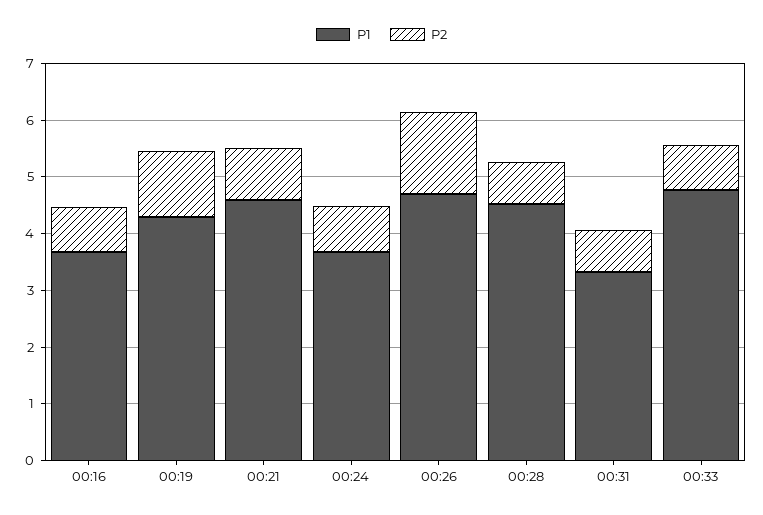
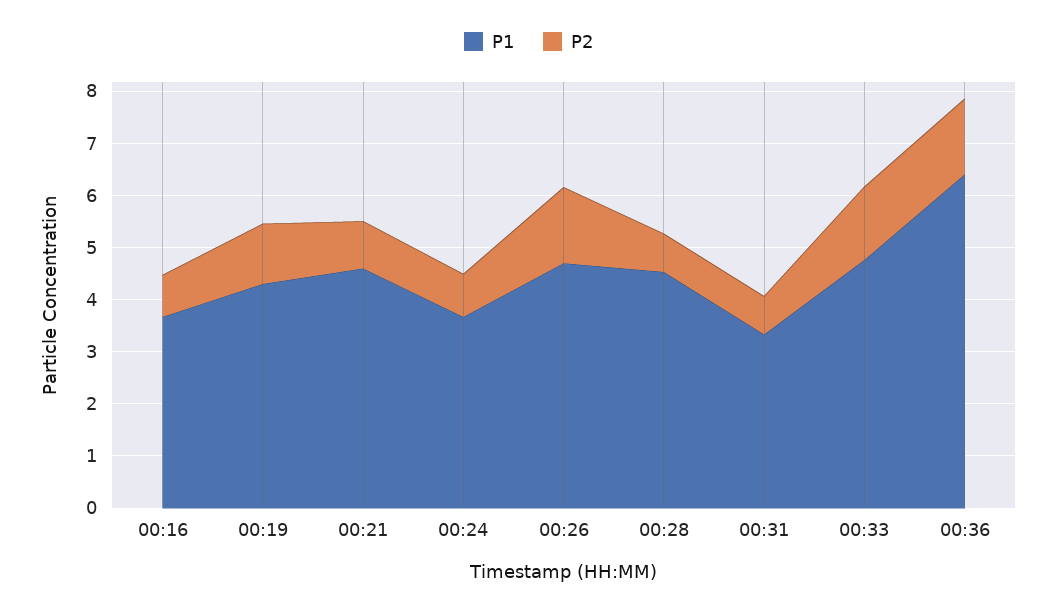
P2, 00:33: 0.8 -> 1.4
P1, 00:36: none -> 6.4
P2, 00:36: none -> 1.4

